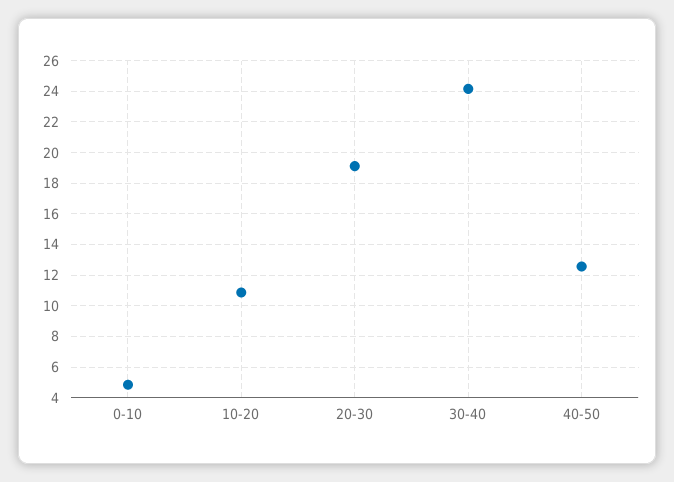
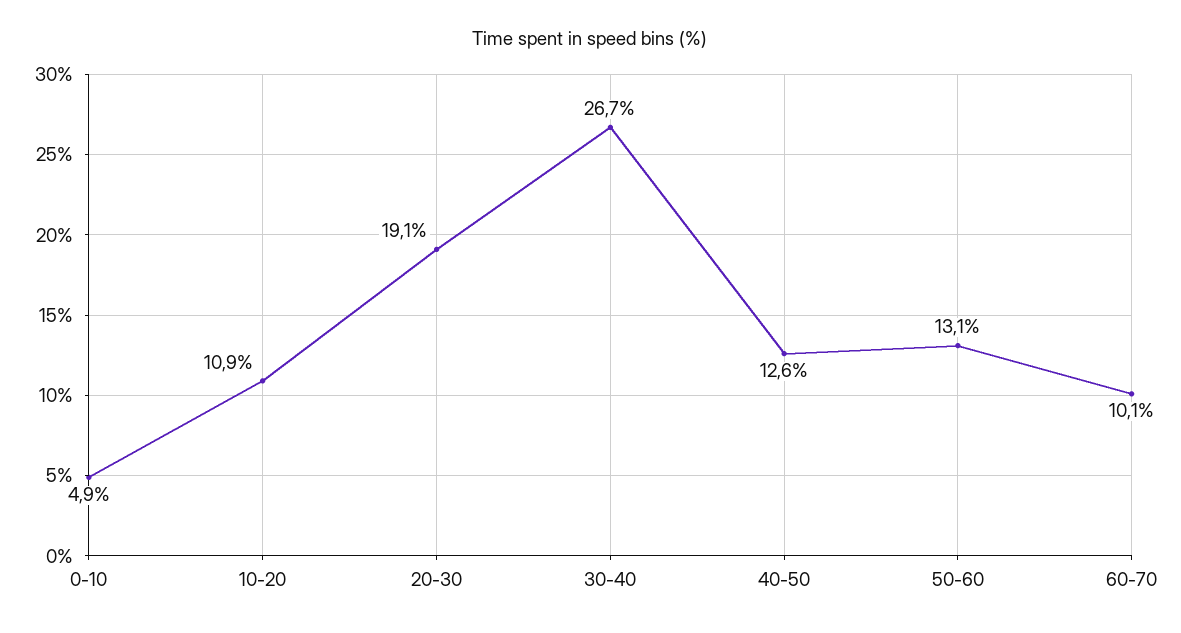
30-40: 24 -> 26.7
50-60: none -> 13.1
60-70: none -> 10.1

